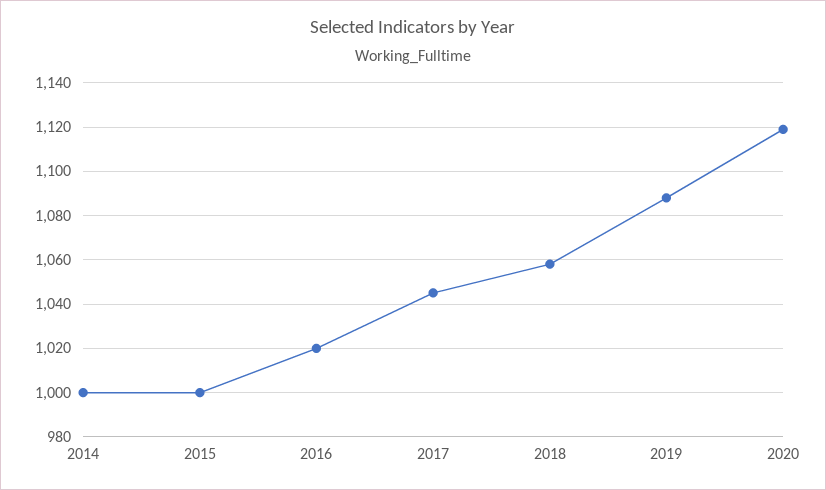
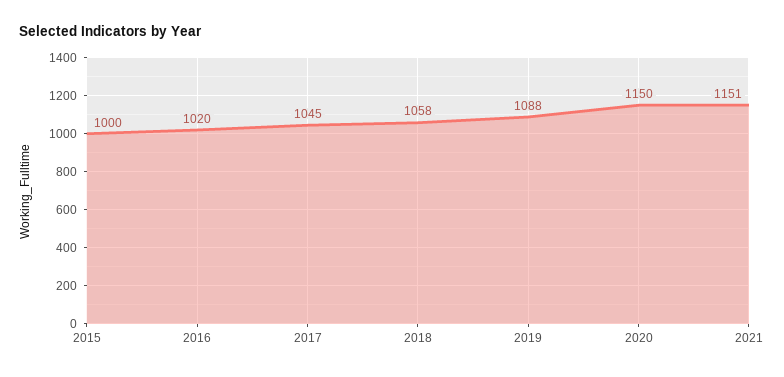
2014: 1000 -> none
2020: 1120 -> 1150
2021: none -> 1151

